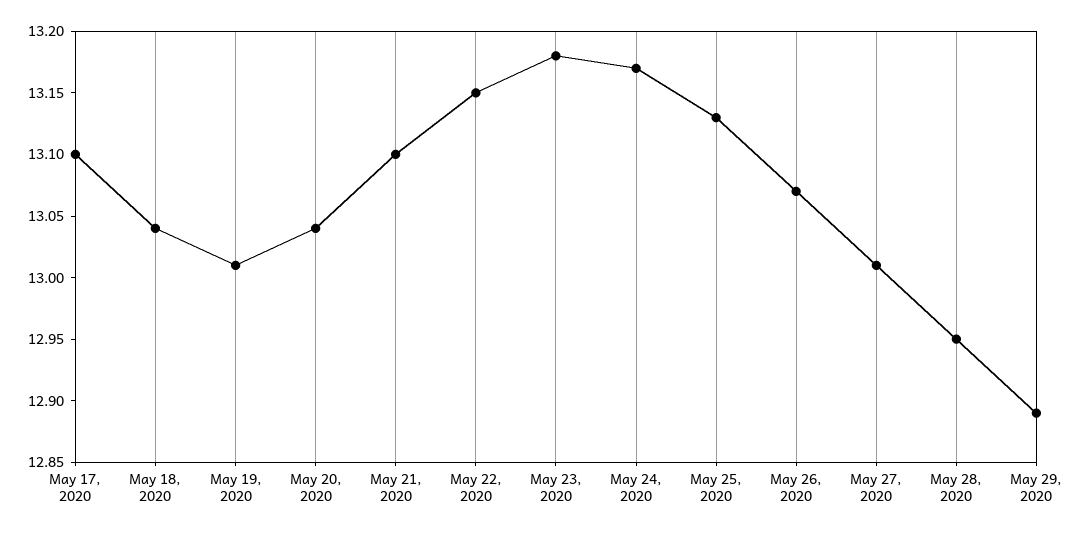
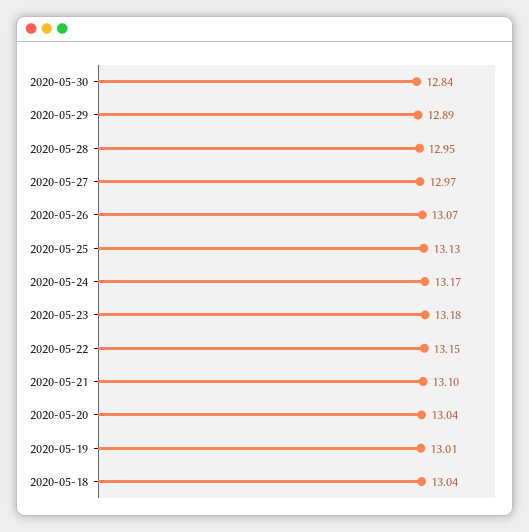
May 17, 2020: 13.1 -> none
May 27, 2020: 13.01 -> 12.97
2020-05-30: none -> 12.84

